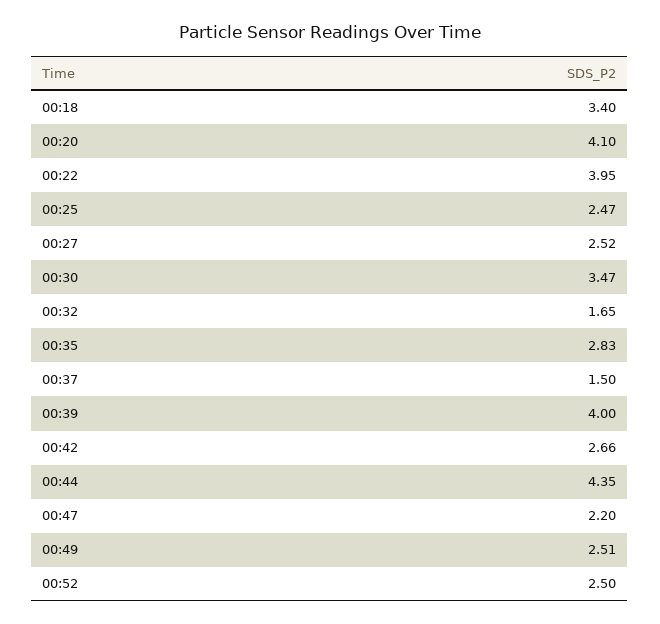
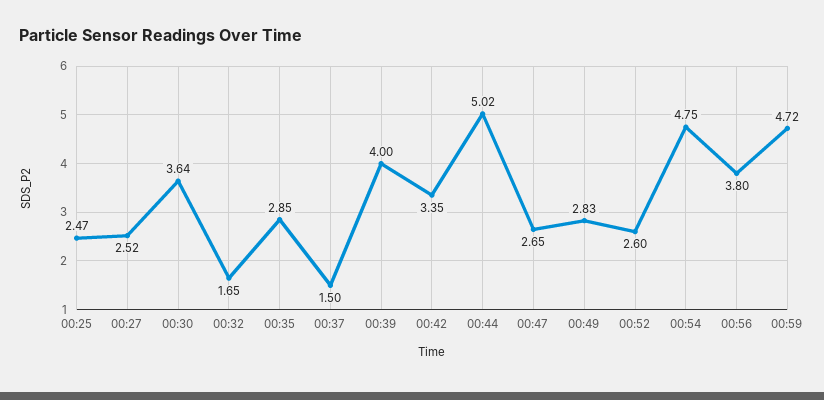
00:18: 3.4 -> none
00:20: 4.1 -> none
00:22: 3.95 -> none
00:30: 3.47 -> 3.64
00:35: 2.83 -> 2.85
00:42: 2.66 -> 3.35
00:44: 4.35 -> 5.02
00:47: 2.2 -> 2.65
00:49: 2.51 -> 2.83
00:52: 2.5 -> 2.6
00:54: none -> 4.75
00:56: none -> 3.8
00:59: none -> 4.72

